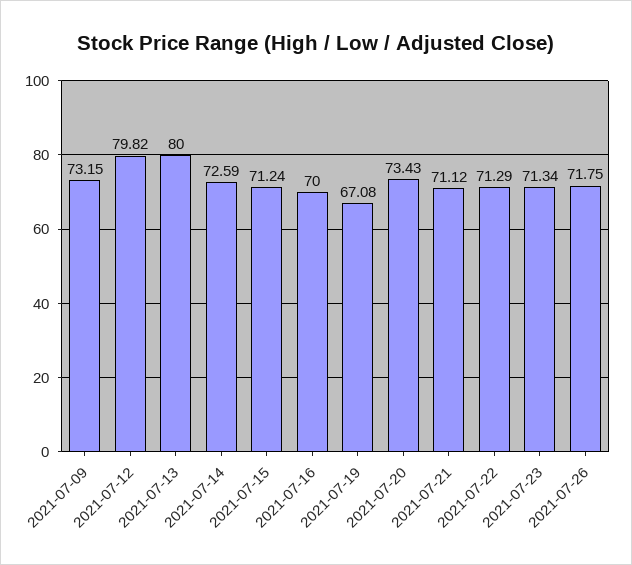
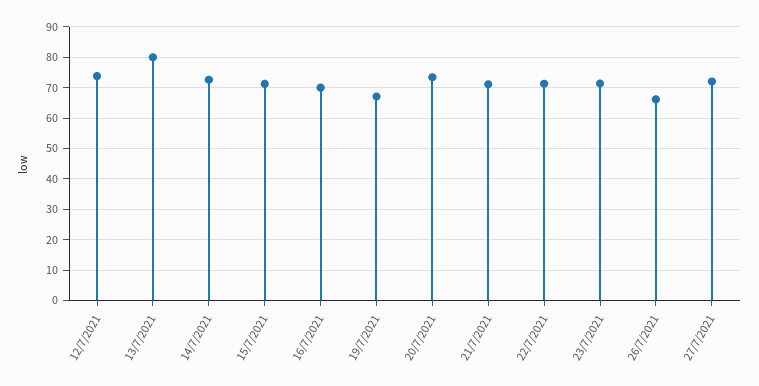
2021-07-09: 73.15 -> none
2021-07-12: 79.82 -> 74
2021-07-26: 71.75 -> 66
27/7/2021: none -> 72

